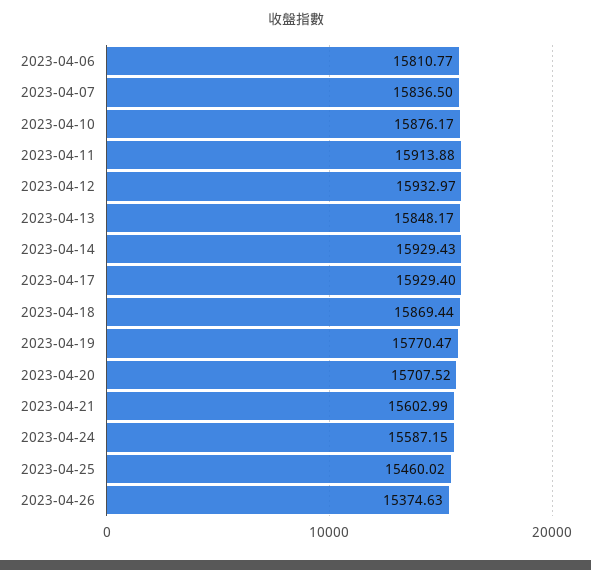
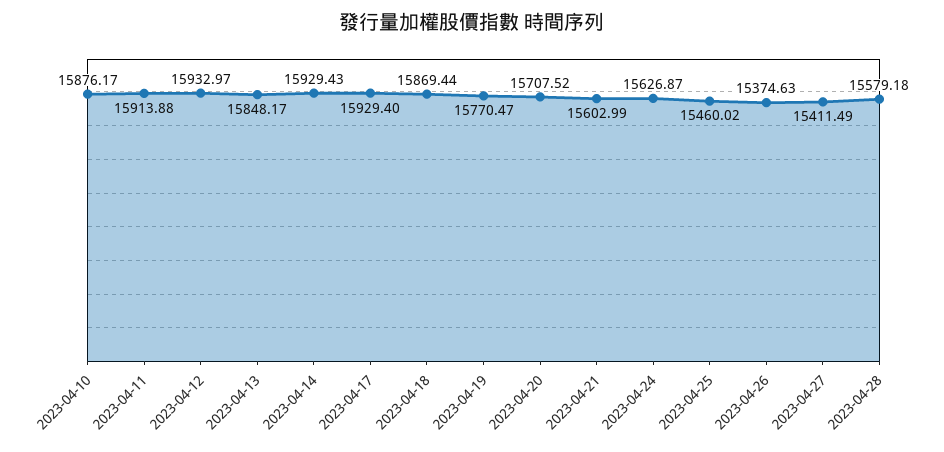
2023-04-06: 15810.77 -> none
2023-04-07: 15836.5 -> none
2023-04-24: 15587.15 -> 15626.87
2023-04-27: none -> 15411.49
2023-04-28: none -> 15579.18

